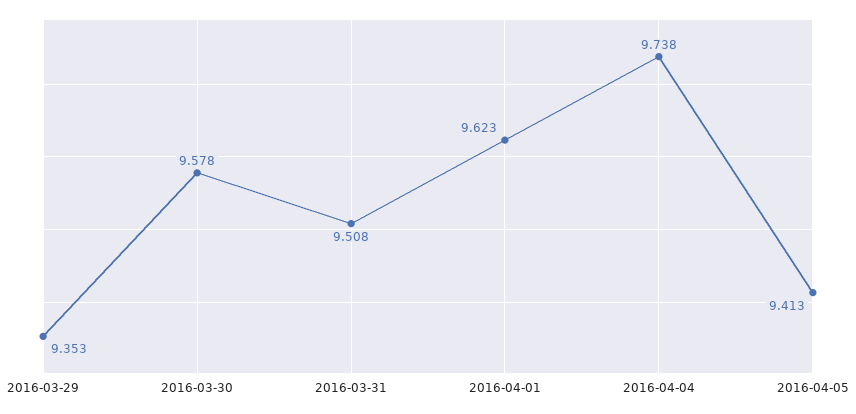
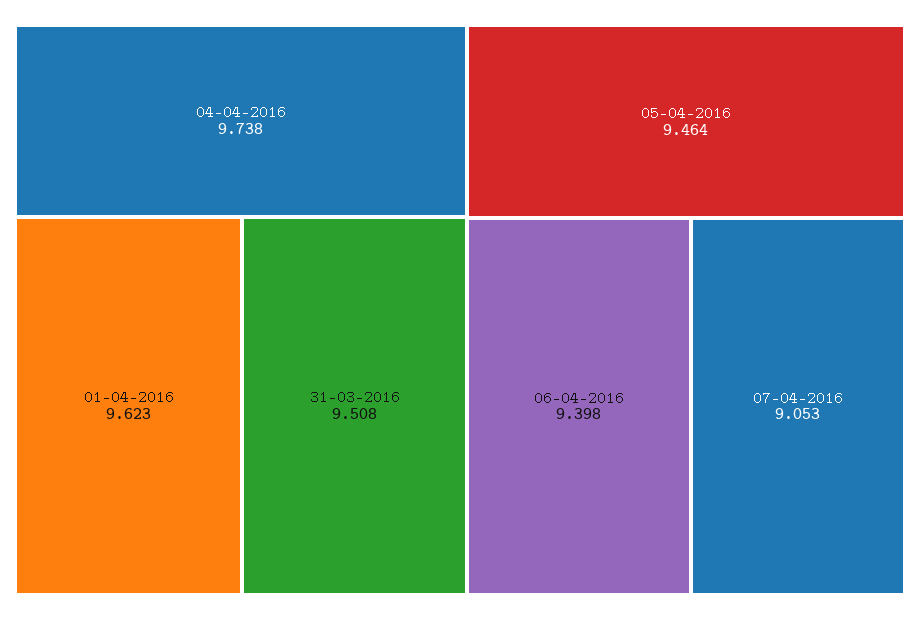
2016-03-29: 9.353 -> none
2016-03-30: 9.578 -> none
2016-04-05: 9.413 -> 9.464
06-04-2016: none -> 9.398
07-04-2016: none -> 9.053

